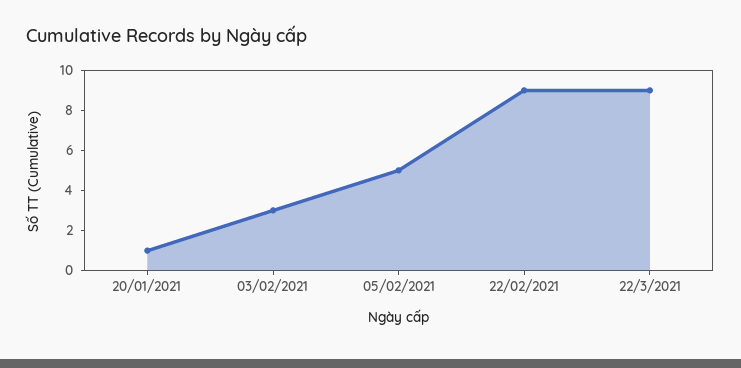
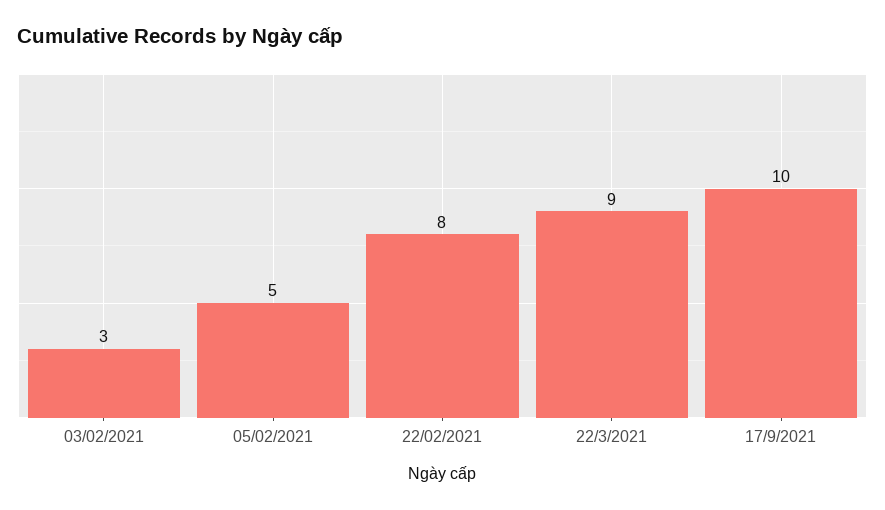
20/01/2021: 1 -> none
22/02/2021: 9 -> 8
17/9/2021: none -> 10

